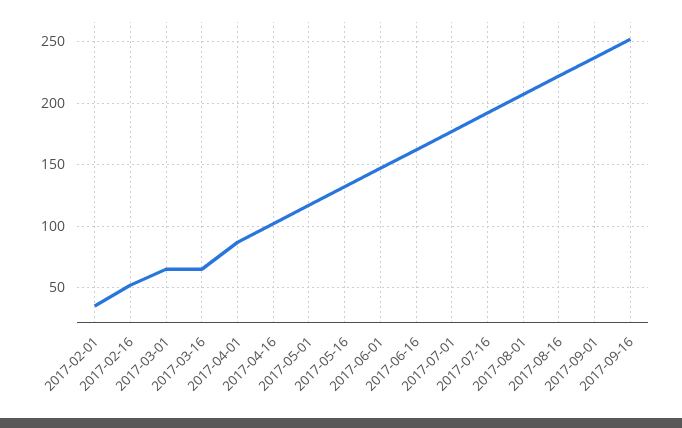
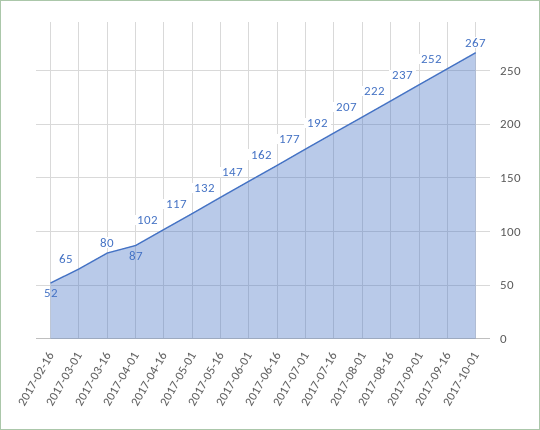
2017-02-01: 35 -> none
2017-03-16: 65 -> 80
2017-10-01: none -> 267

